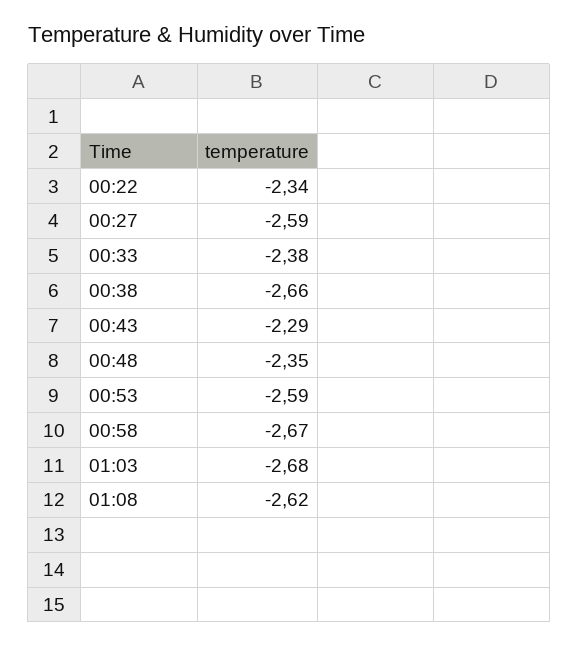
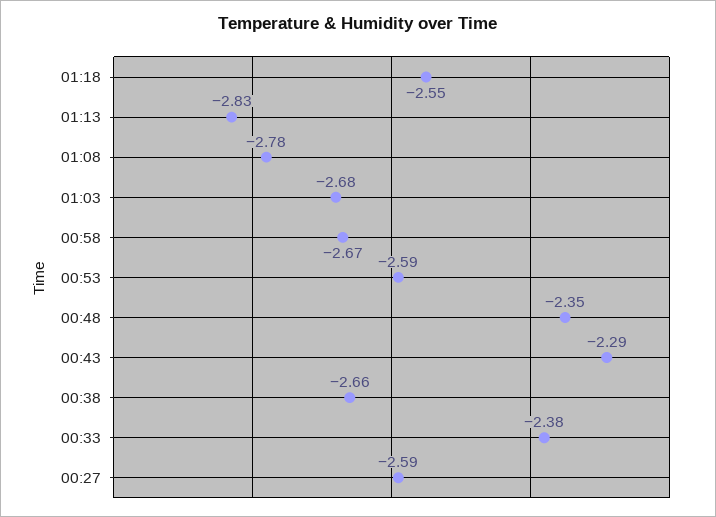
00:22: -2.34 -> none
01:08: -2.62 -> -2.78
01:18: none -> -2.55
01:13: none -> -2.83

